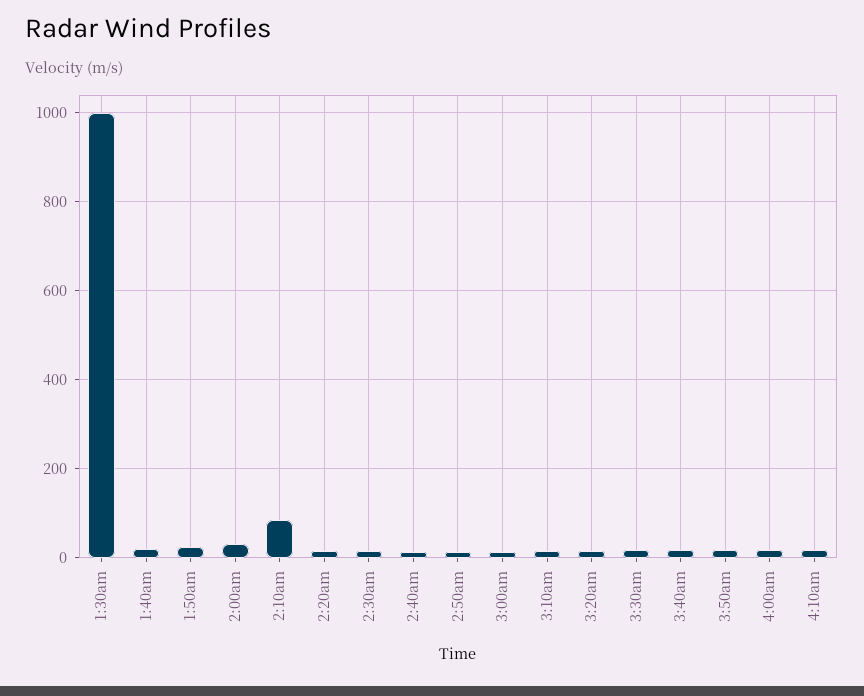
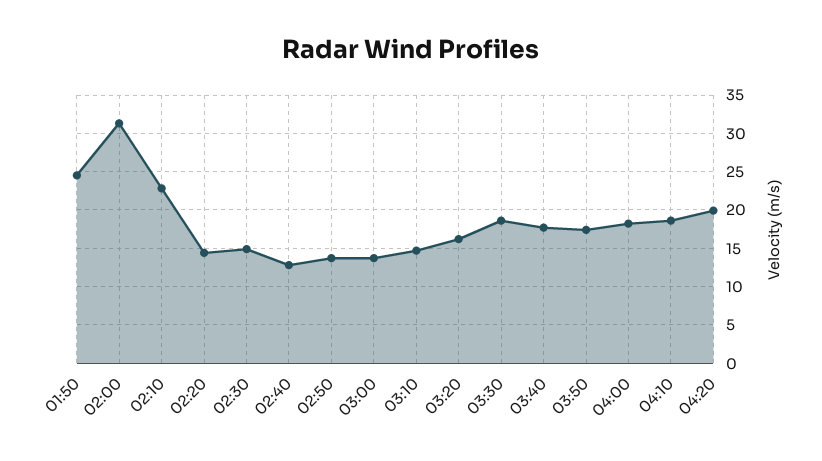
1:30am: 1000 -> none
1:40am: 20 -> none
2:10am: 80 -> 23
04:20: none -> 20

